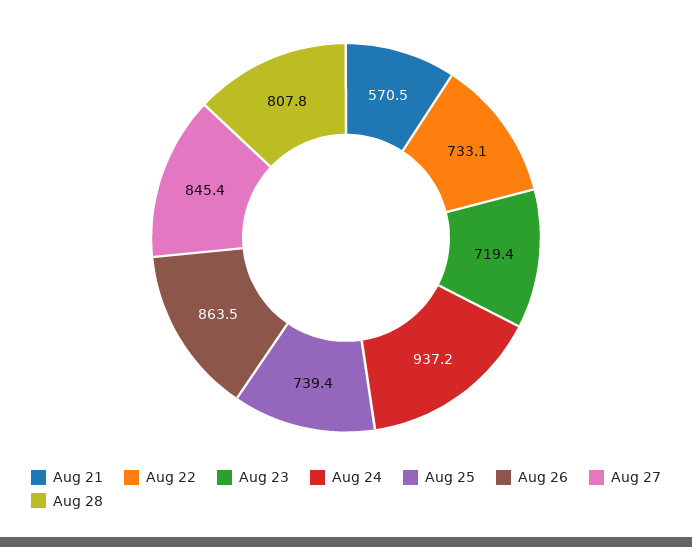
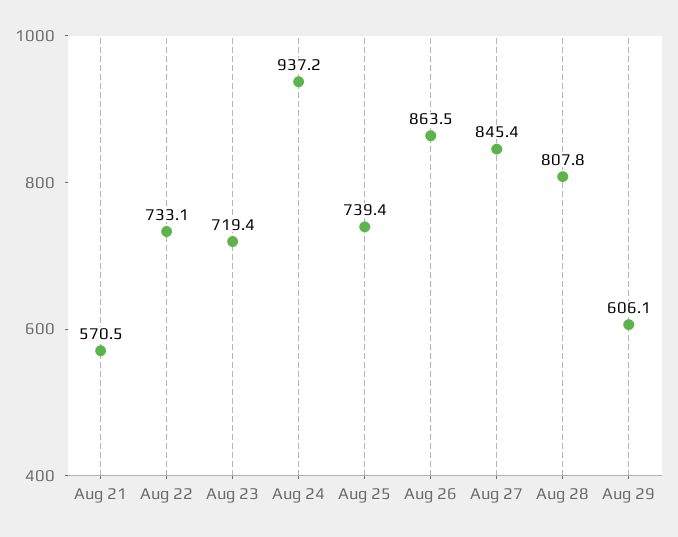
Aug 29: none -> 606.1

